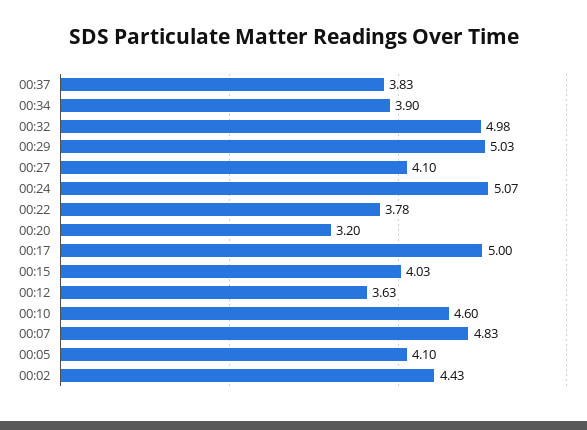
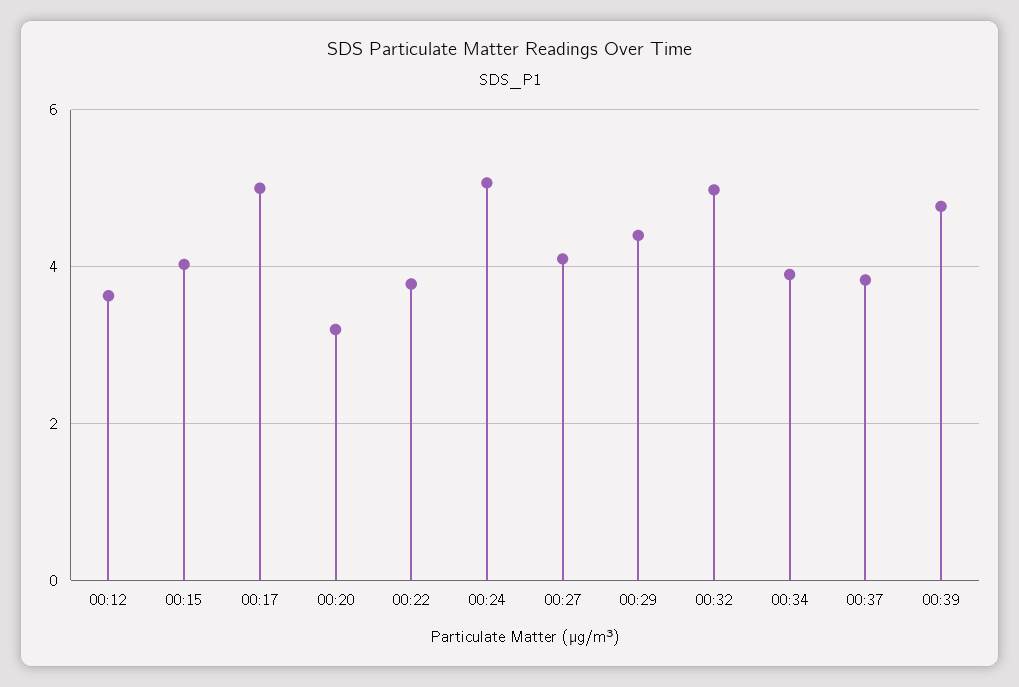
00:29: 5.03 -> 4.4
00:10: 4.6 -> none
00:07: 4.83 -> none
00:05: 4.1 -> none
00:02: 4.43 -> none
00:39: none -> 4.8

